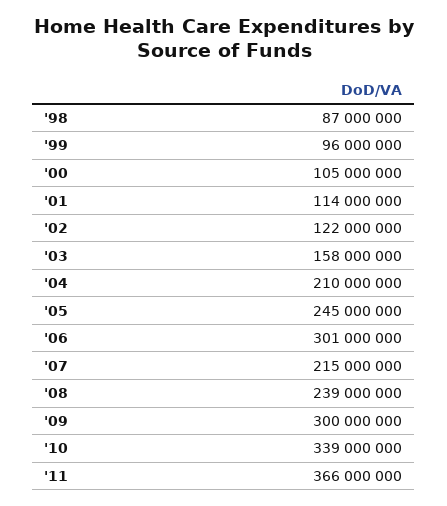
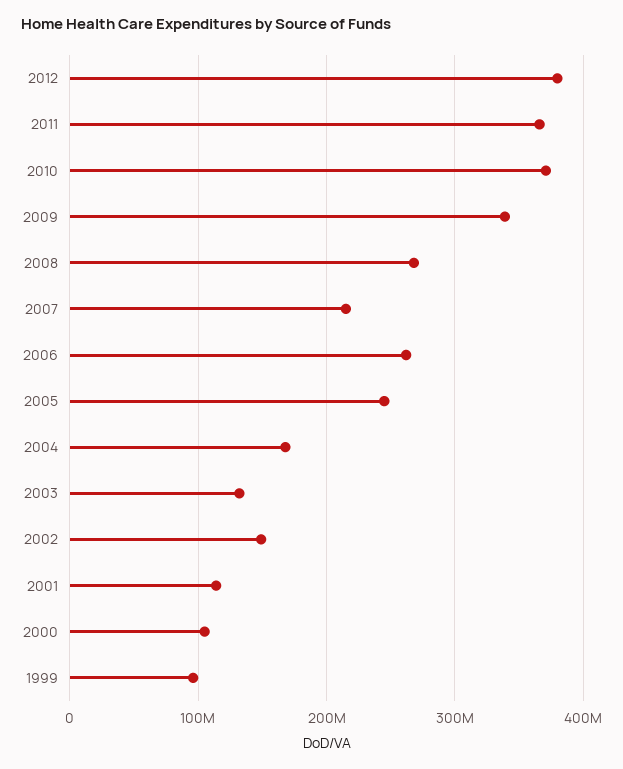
'98: 87000000 -> none
'02: 122000000 -> 150000000
'03: 158000000 -> 130000000
'04: 210000000 -> 170000000
'06: 301000000 -> 260000000
'08: 239000000 -> 270000000
'09: 300000000 -> 340000000
'10: 339000000 -> 370000000
2012: none -> 380000000

